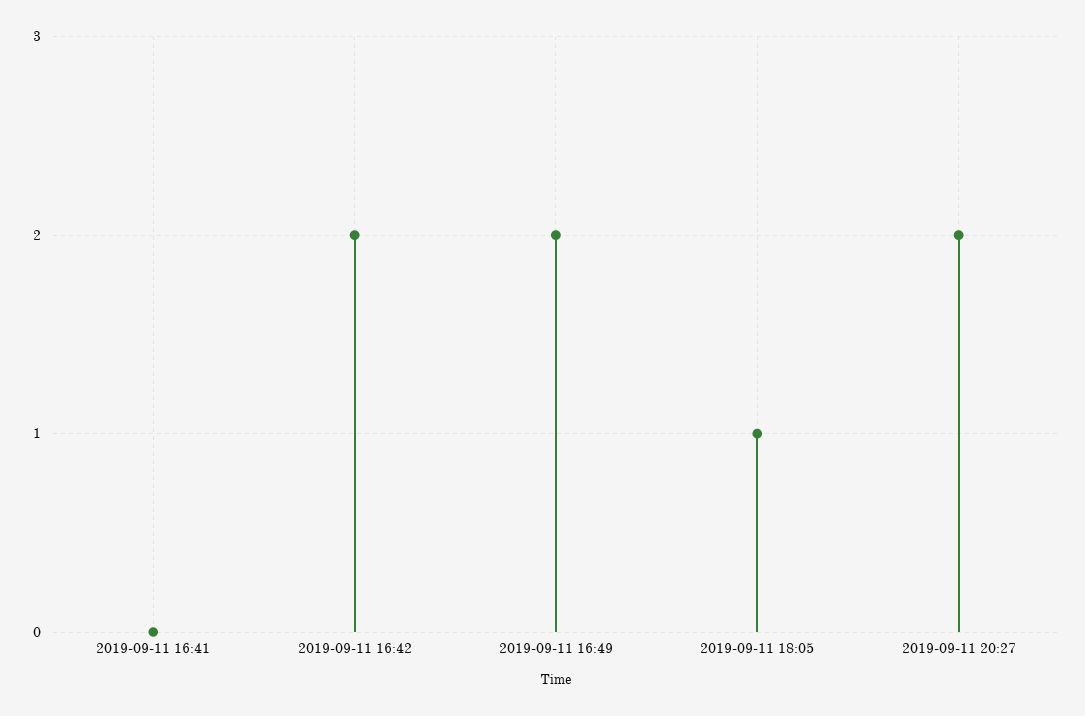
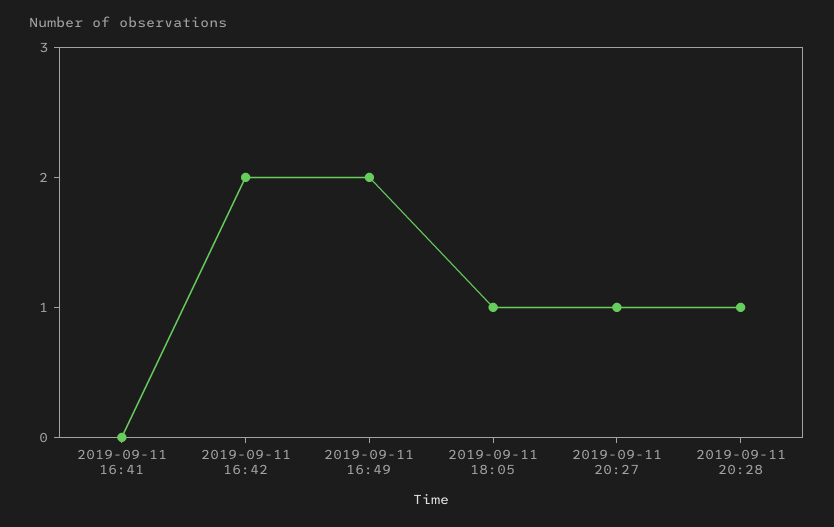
2019-09-11 20:27: 2 -> 1
2019-09-11 20:28: none -> 1

